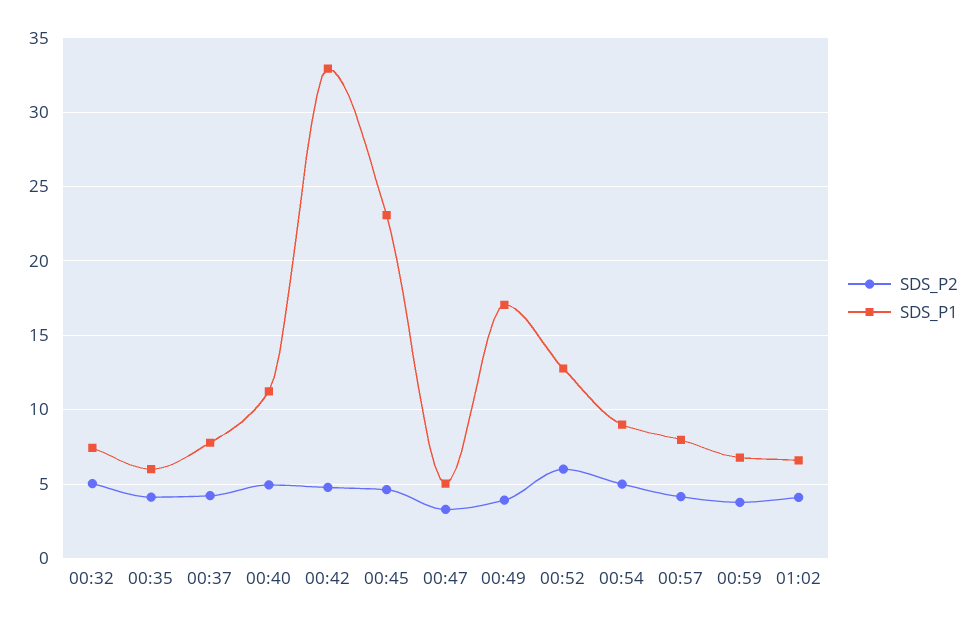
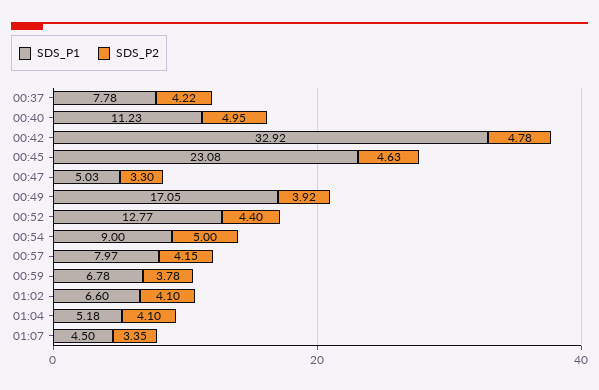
SDS_P2, 00:32: 5 -> none
SDS_P1, 00:32: 7.5 -> none
SDS_P2, 00:35: 4 -> none
SDS_P1, 00:35: 6 -> none
SDS_P2, 00:52: 6 -> 4.4
SDS_P1, 01:04: none -> 5.18
SDS_P2, 01:04: none -> 4.1
SDS_P1, 01:07: none -> 4.5
SDS_P2, 01:07: none -> 3.35

